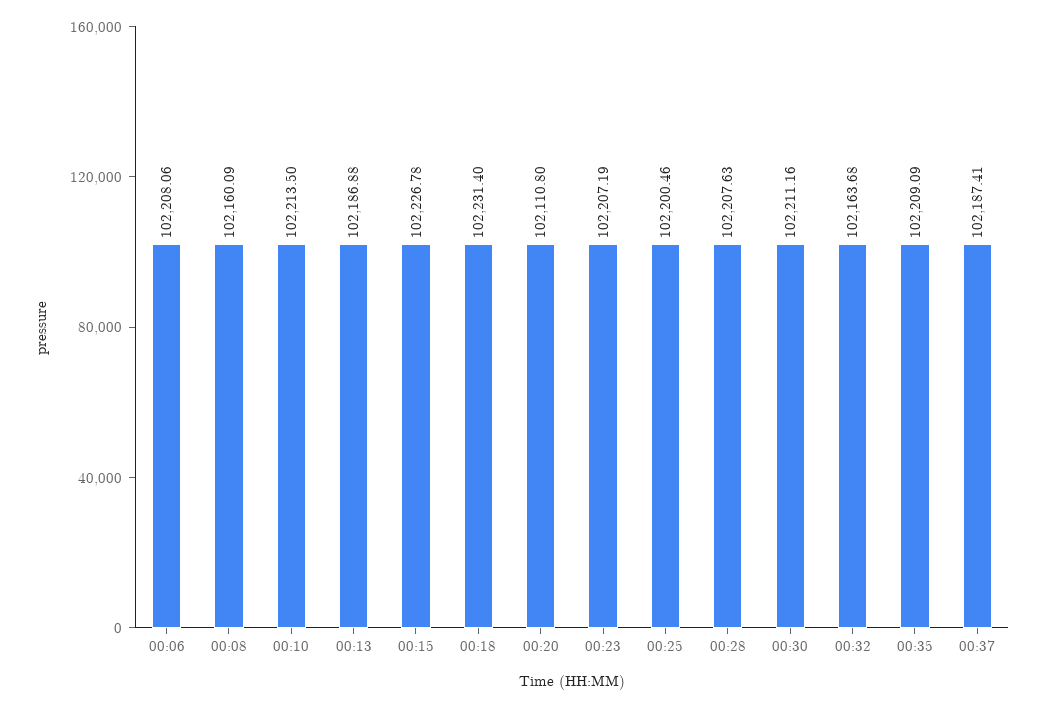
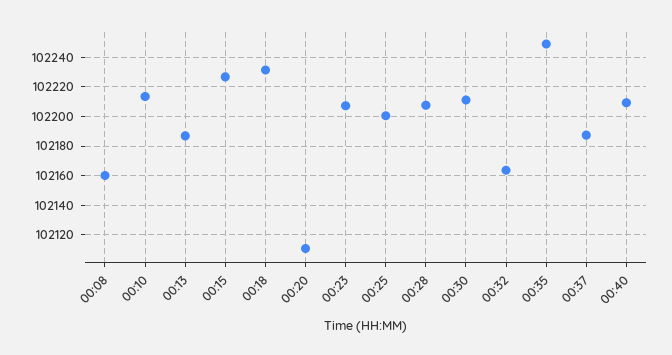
00:06: 102208.06 -> none
00:35: 102209.09 -> 102250
00:40: none -> 102210

